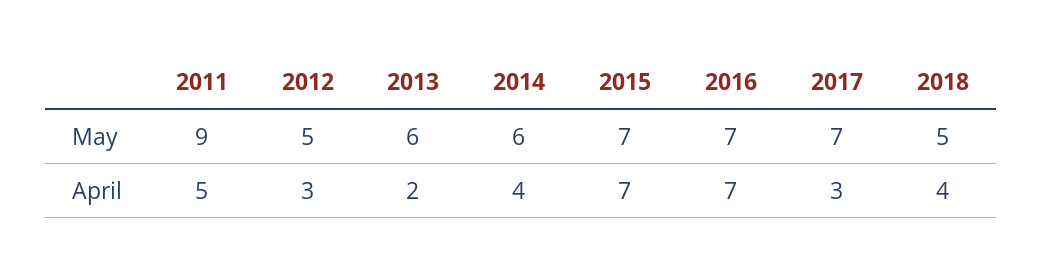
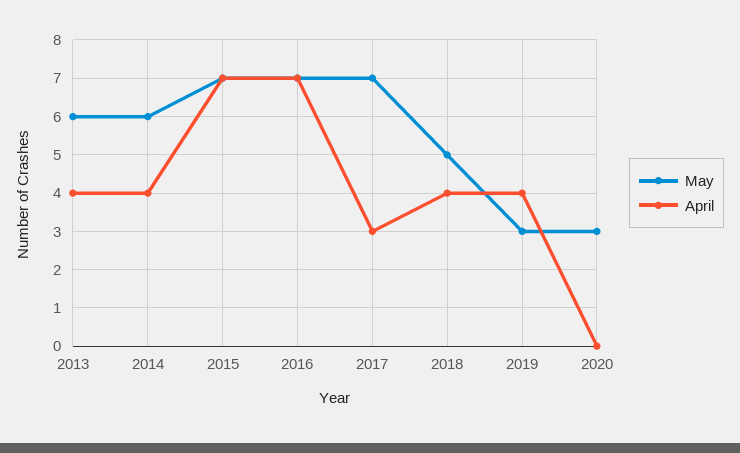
May, 2011: 9 -> none
May, 2012: 5 -> none
April, 2011: 5 -> none
April, 2012: 3 -> none
April, 2013: 2 -> 4
May, 2019: none -> 3
April, 2019: none -> 4
May, 2020: none -> 3
April, 2020: none -> 0

